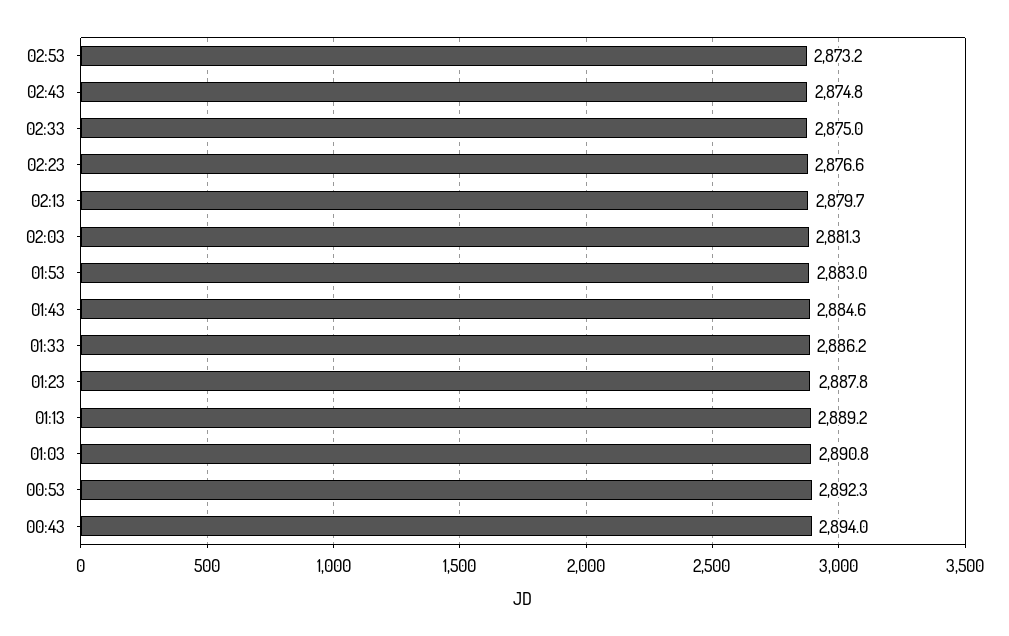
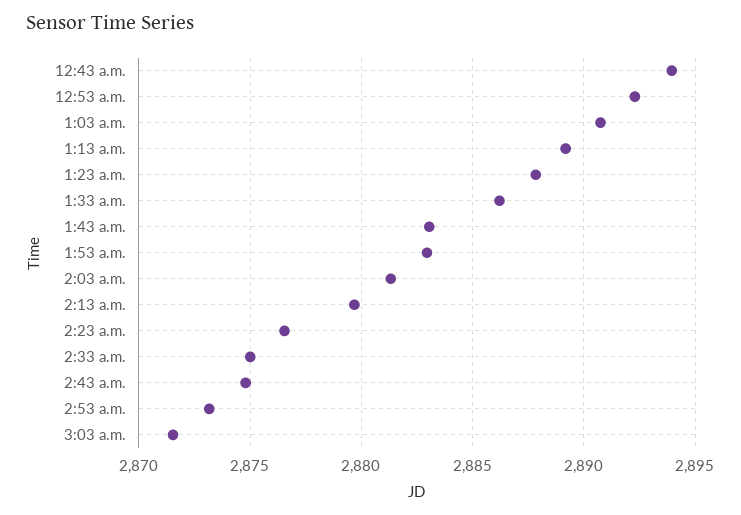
01:43: 2884.6 -> 2883
3:03 a.m.: none -> 2871.5

